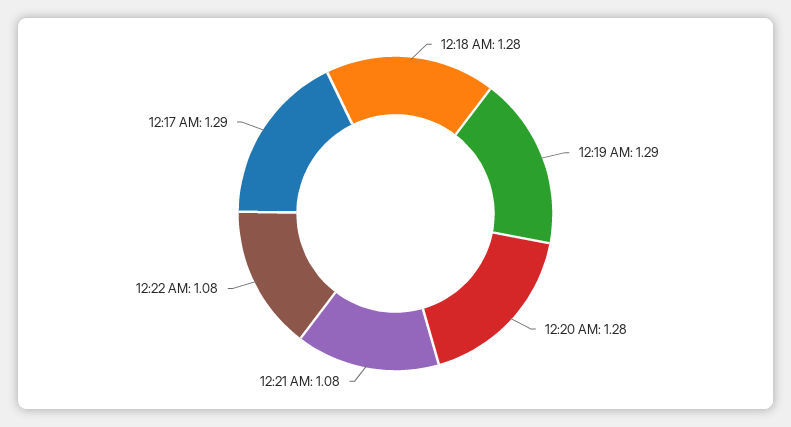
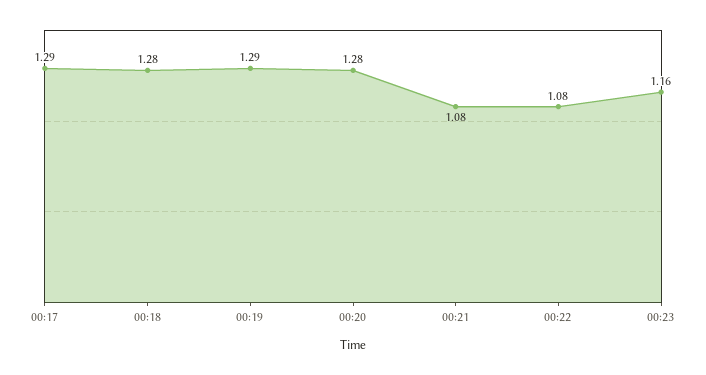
00:23: none -> 1.16

